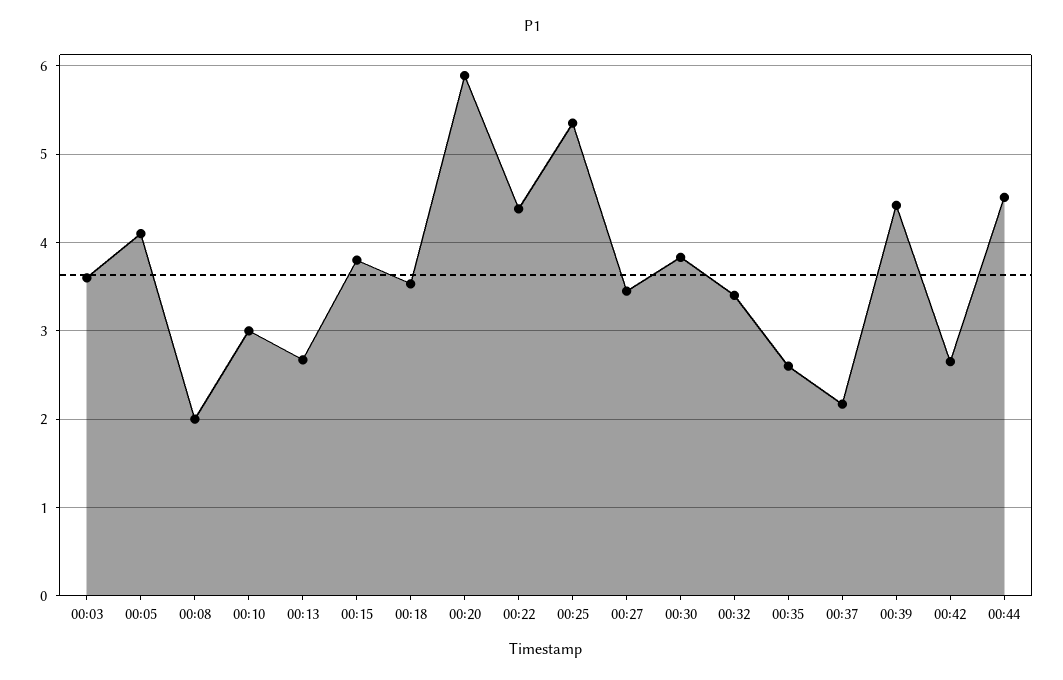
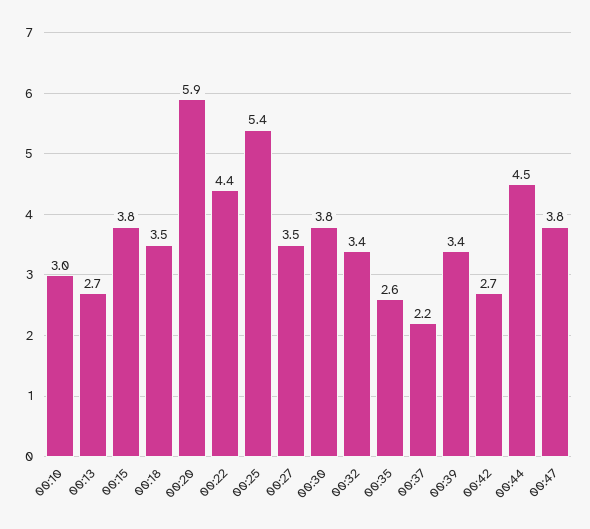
00:03: 3.6 -> none
00:05: 4.1 -> none
00:08: 2 -> none
00:39: 4.4 -> 3.4
00:47: none -> 3.8

